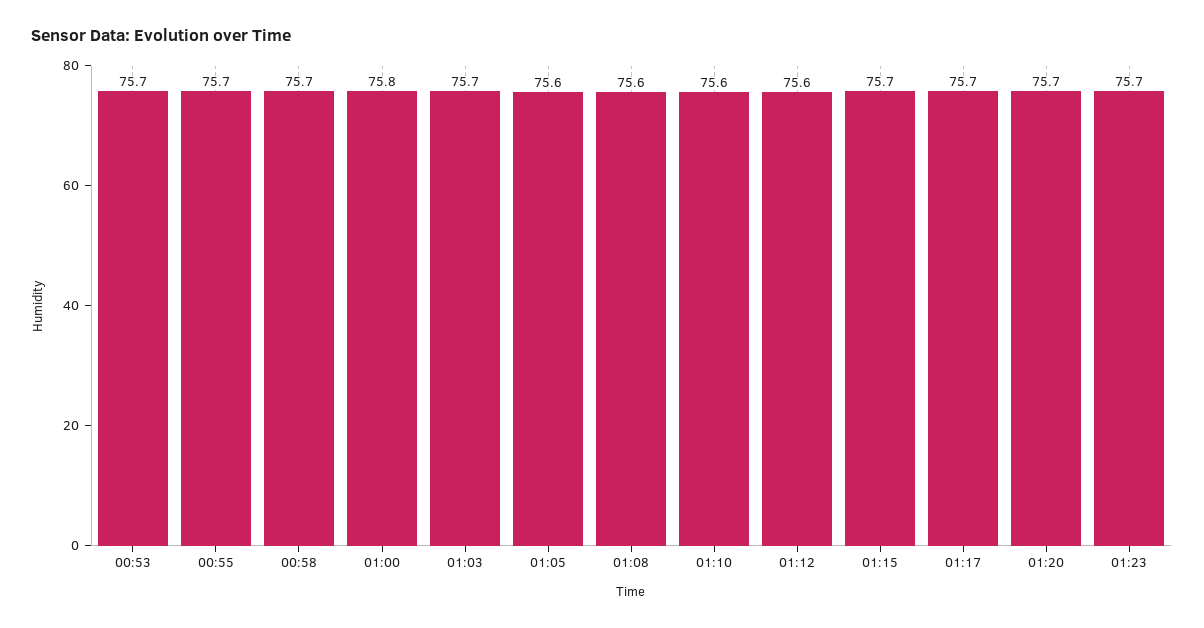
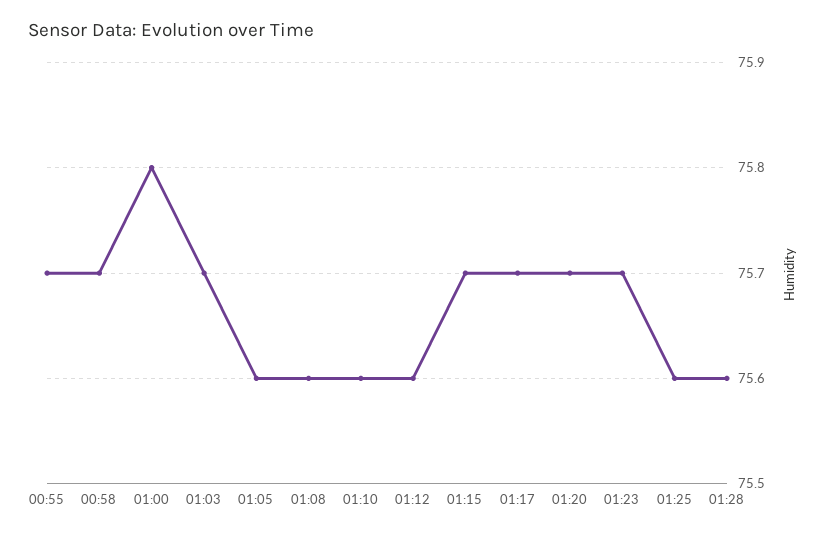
00:53: 75.7 -> none
01:25: none -> 75.6
01:28: none -> 75.6

